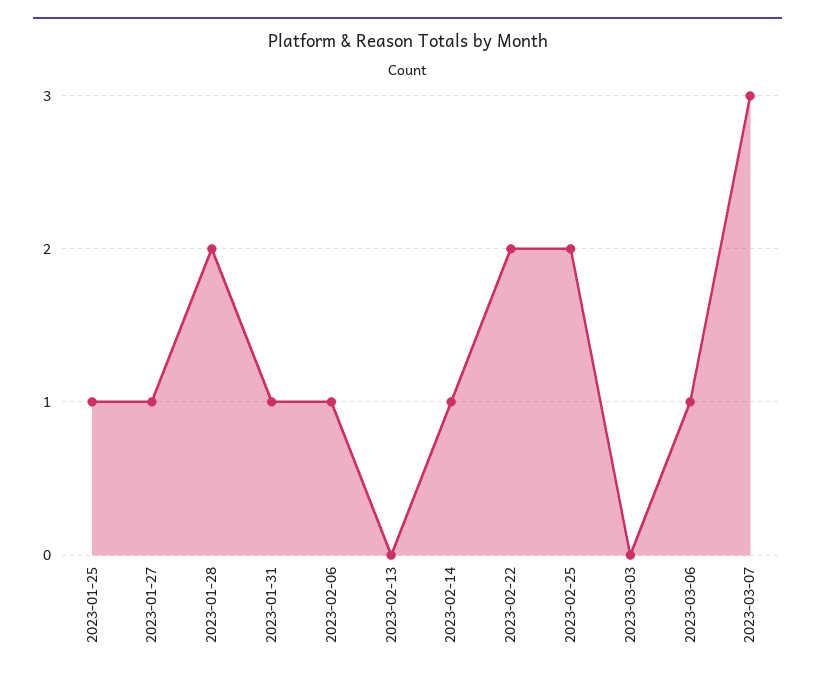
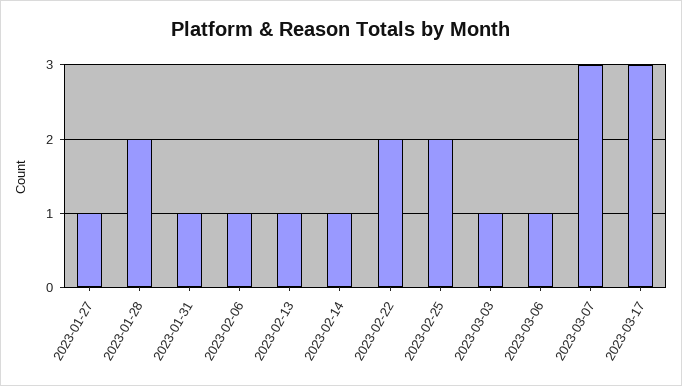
2023-01-25: 1 -> none
2023-02-13: 0 -> 1
2023-03-03: 0 -> 1
2023-03-17: none -> 3

